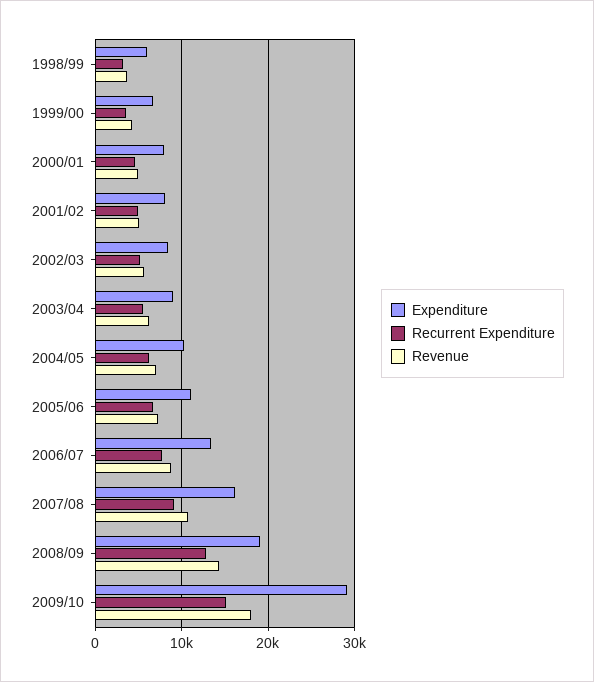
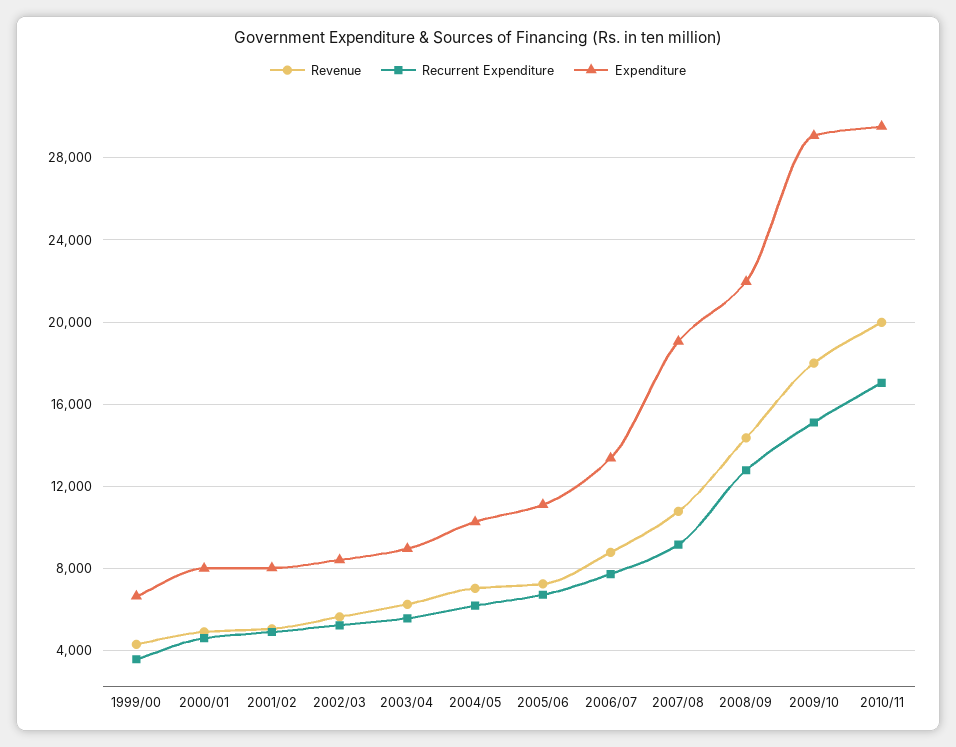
Expenditure, 1998/99: 6000 -> none
Recurrent Expenditure, 1998/99: 3000 -> none
Revenue, 1998/99: 4000 -> none
Expenditure, 2007/08: 16000 -> 19000
Expenditure, 2008/09: 19000 -> 22000
Revenue, 2010/11: none -> 20000
Recurrent Expenditure, 2010/11: none -> 17000
Expenditure, 2010/11: none -> 29500

